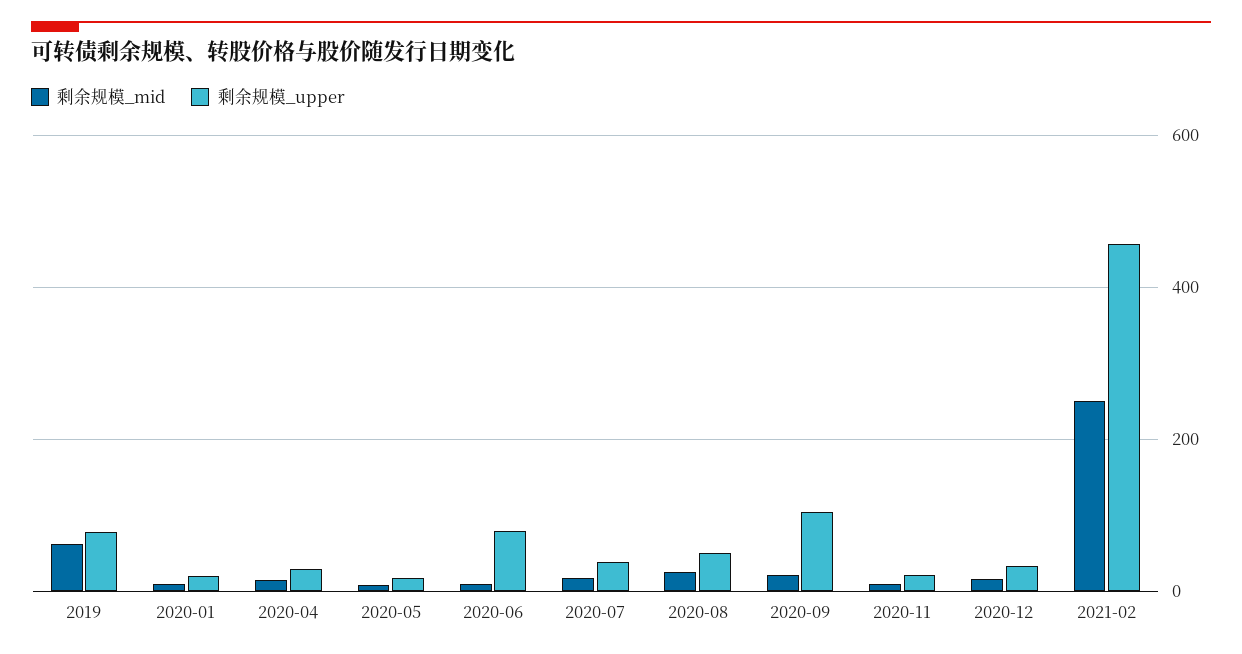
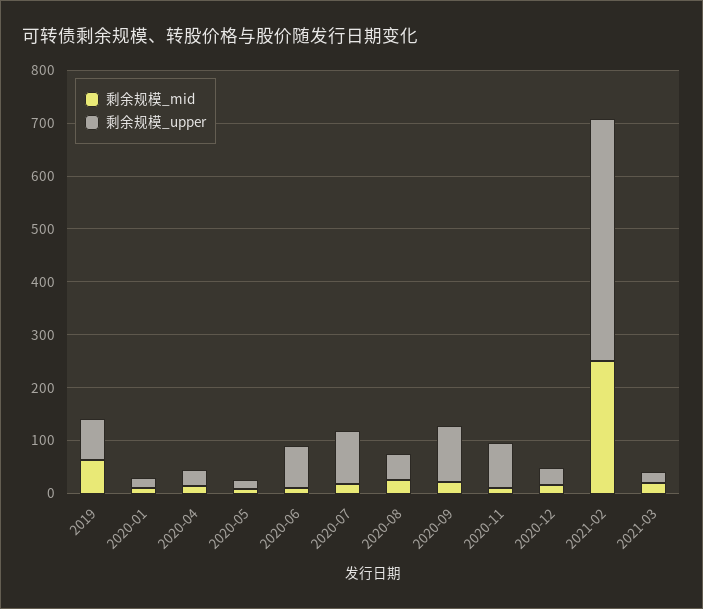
剩余规模_upper, 2020-07: 40 -> 100
剩余规模_upper, 2020-11: 20 -> 80
剩余规模_mid, 2021-03: none -> 20
剩余规模_upper, 2021-03: none -> 20

